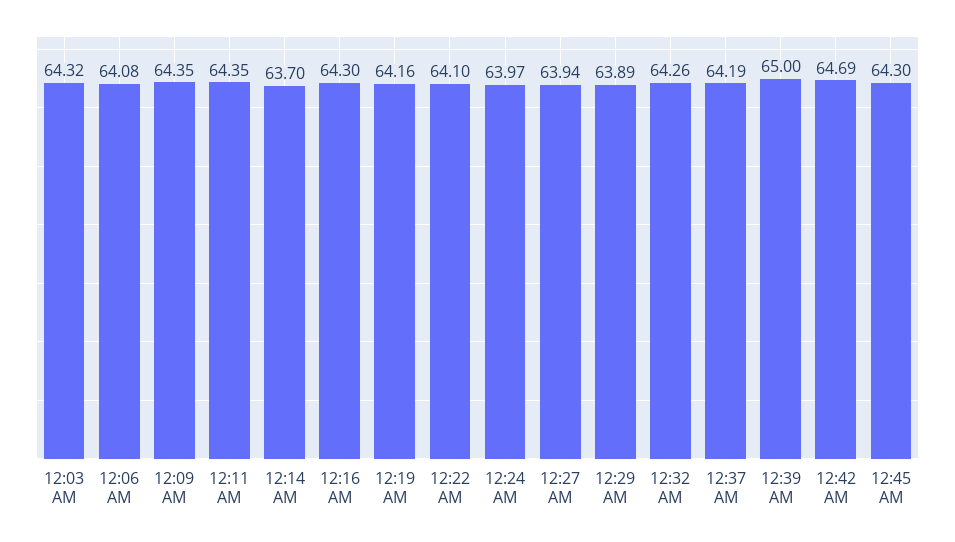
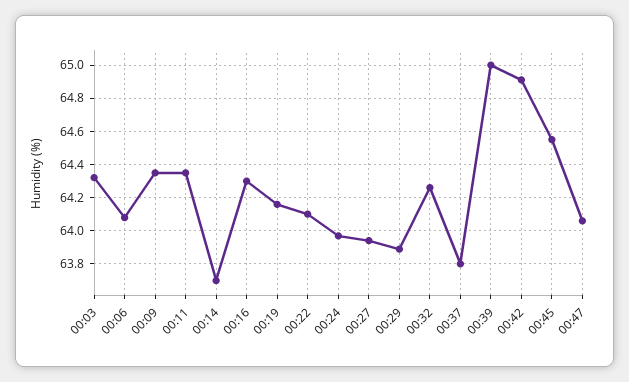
12:37 AM: 64.19 -> 63.8
12:42 AM: 64.69 -> 64.9
12:45 AM: 64.3 -> 64.55
00:47: none -> 64.05

